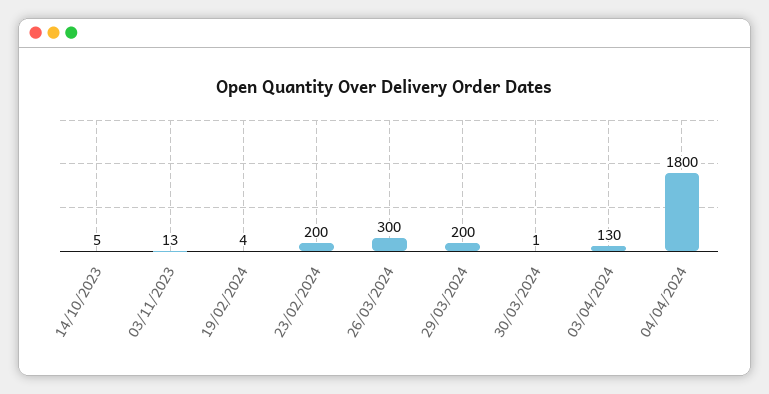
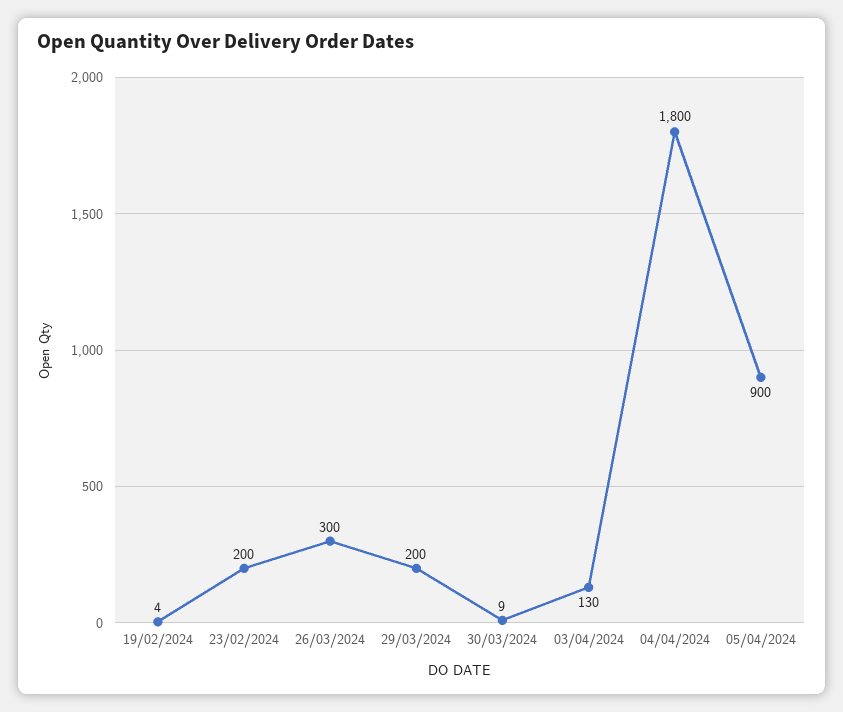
14/10/2023: 5 -> none
03/11/2023: 13 -> none
30/03/2024: 1 -> 9
05/04/2024: none -> 900

